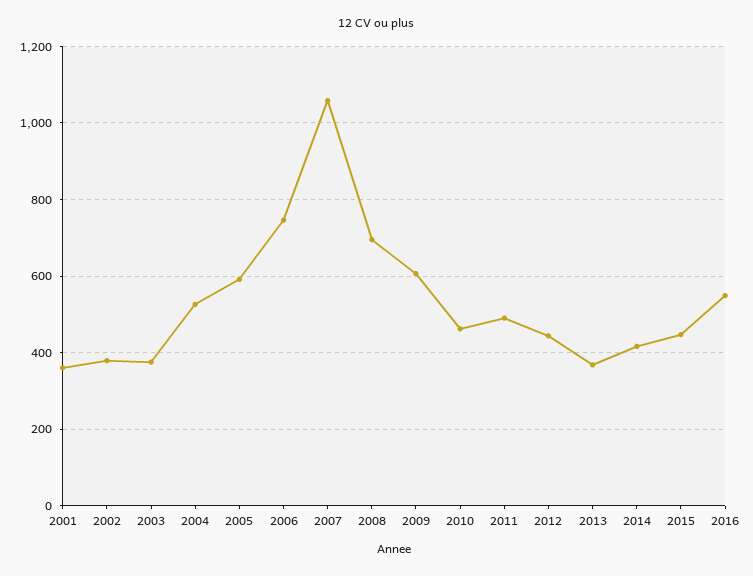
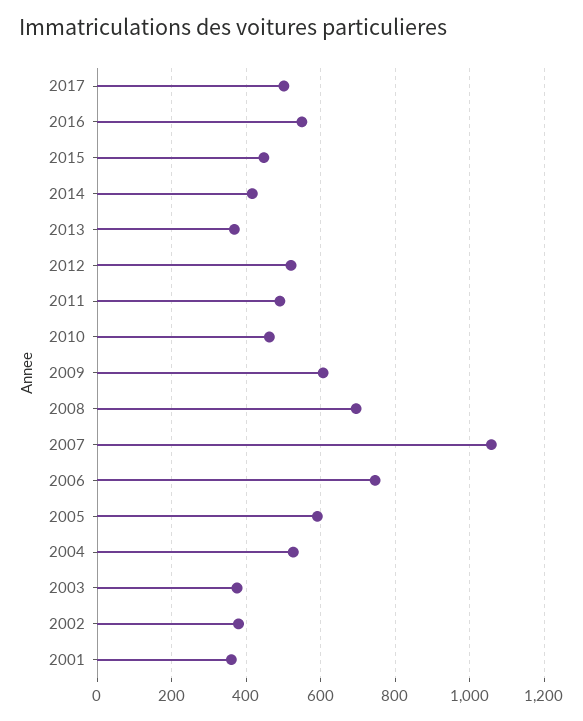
2012: 440 -> 520
2017: none -> 500

